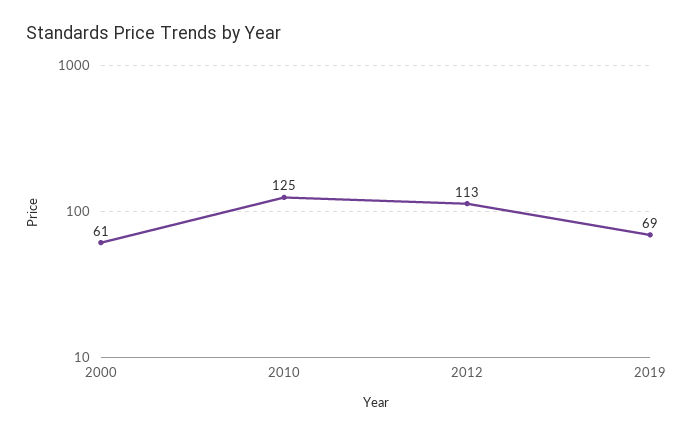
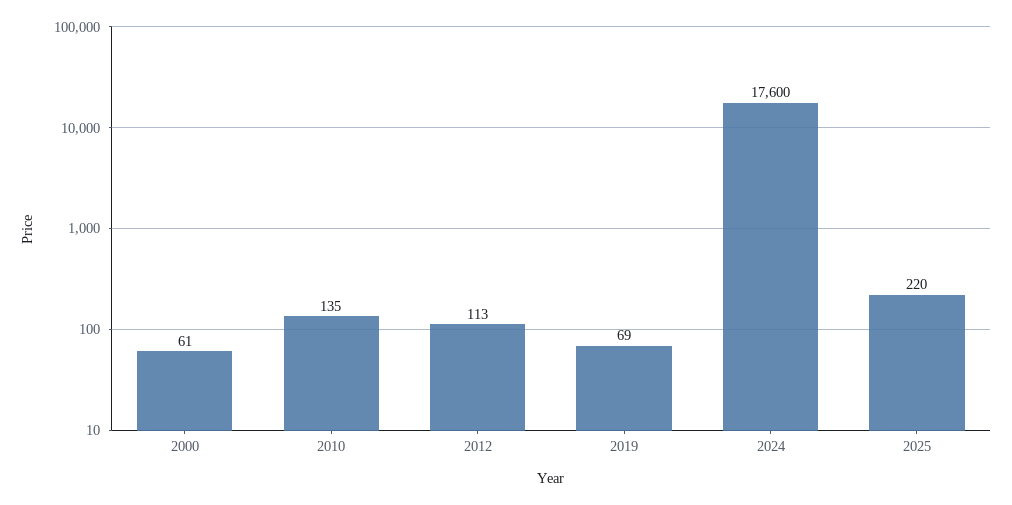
2010: 125 -> 135
2024: none -> 17600
2025: none -> 220

